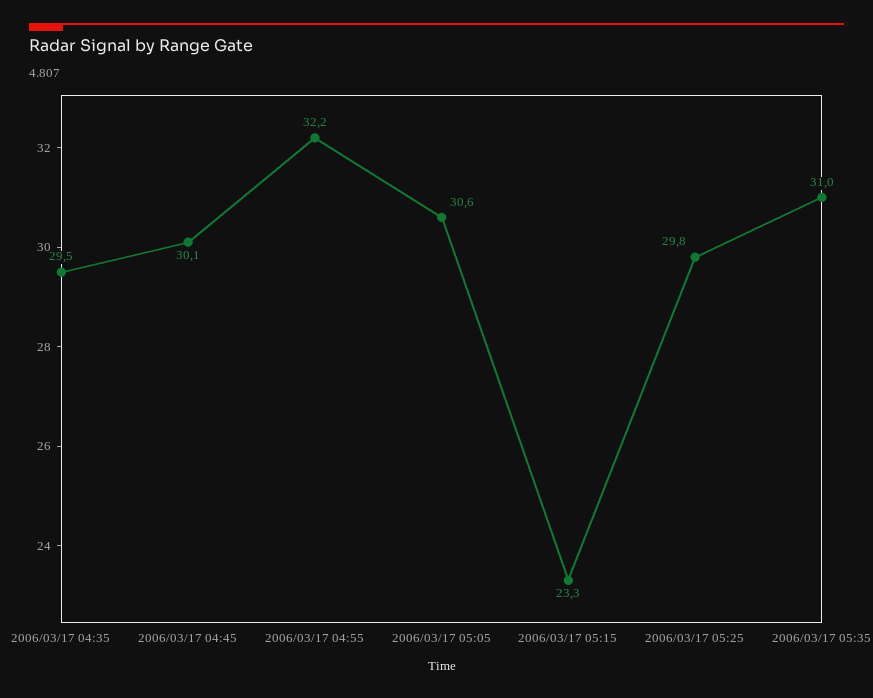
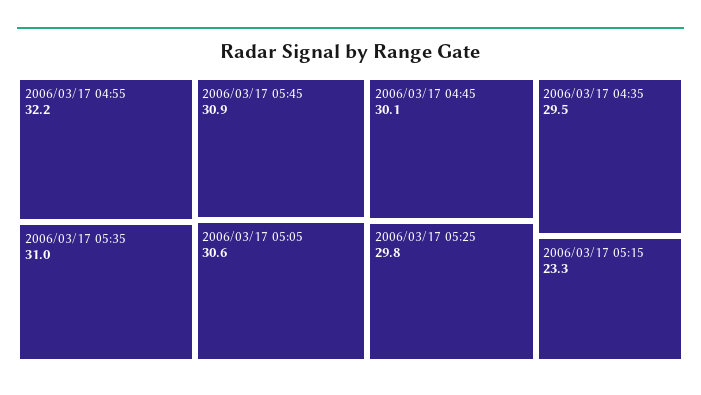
2006/03/17 05:45: none -> 30.9

